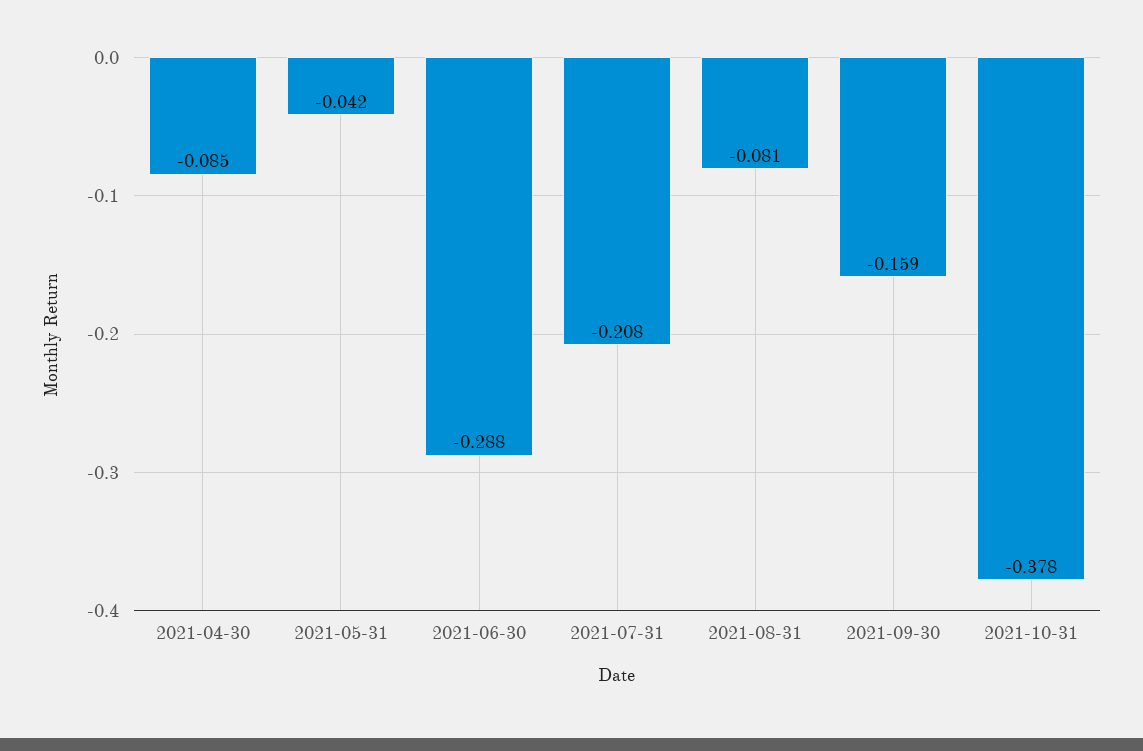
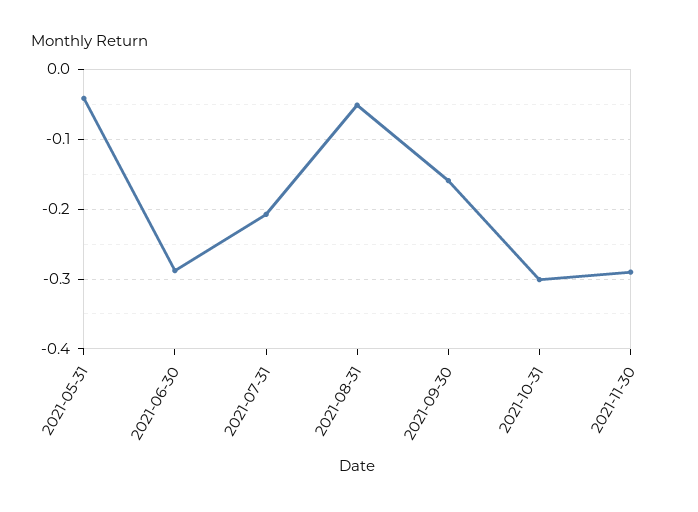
2021-04-30: -0.085 -> none
2021-08-31: -0.081 -> -0.05
2021-10-31: -0.378 -> -0.3
2021-11-30: none -> -0.29

